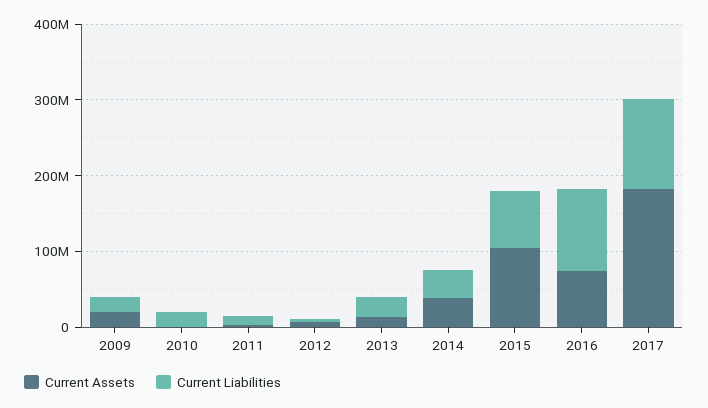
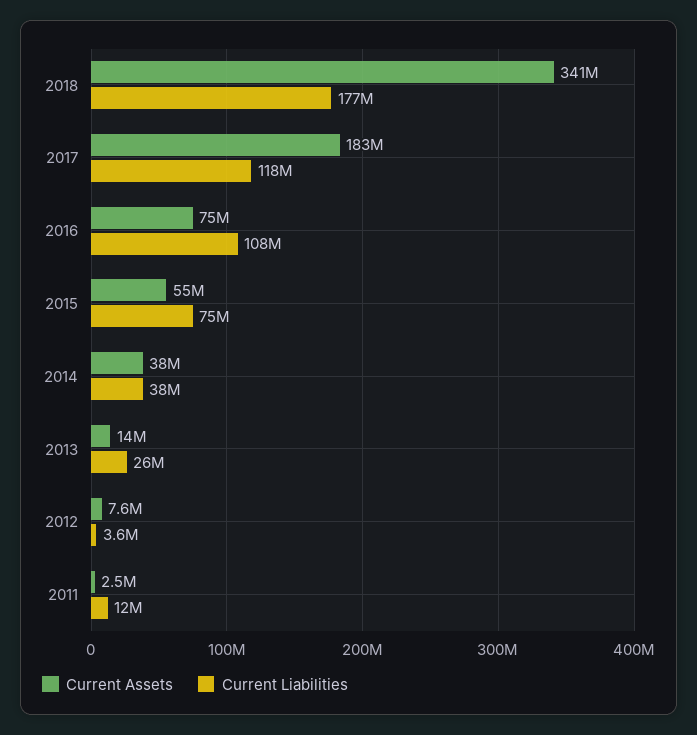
Current Assets, 2009: 20000000 -> none
Current Liabilities, 2009: 20000000 -> none
Current Assets, 2010: 0 -> none
Current Liabilities, 2010: 20000000 -> none
Current Assets, 2015: 100000000 -> 55000000
Current Assets, 2018: none -> 341000000
Current Liabilities, 2018: none -> 177000000

